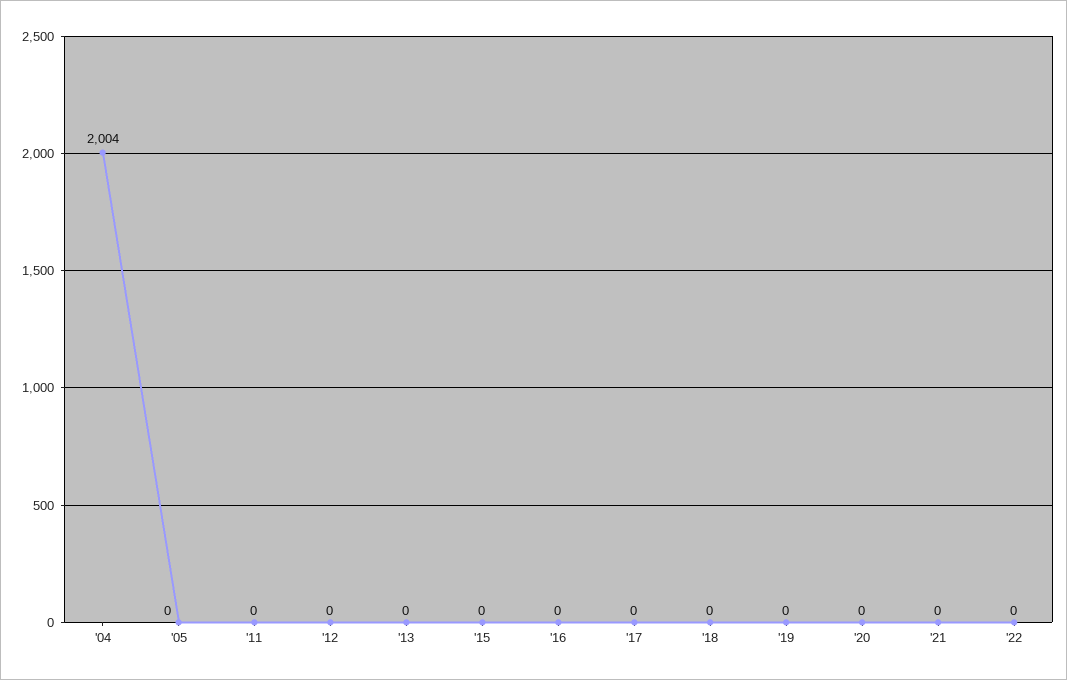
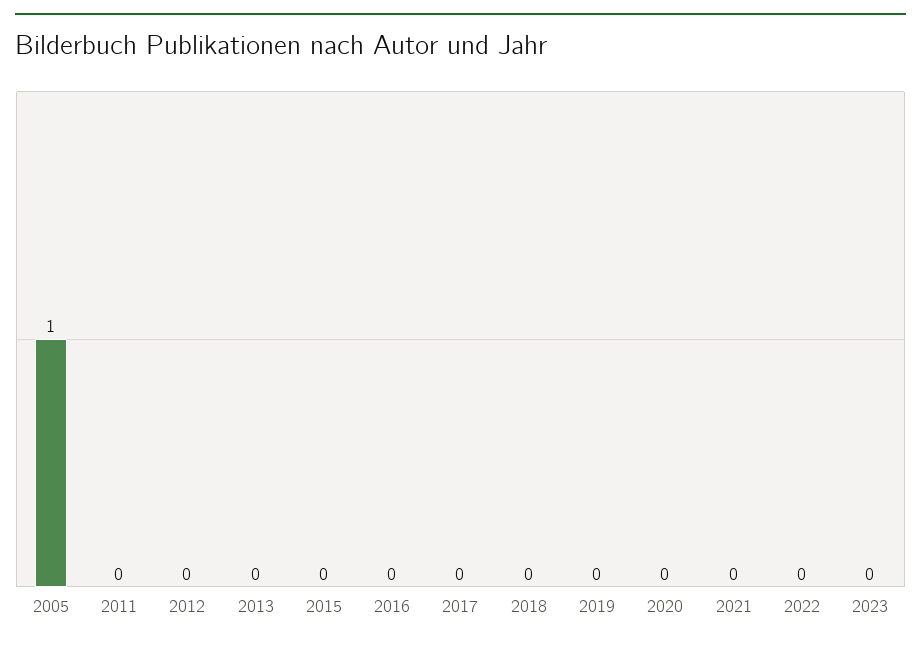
'04: 2004 -> none
'05: 0 -> 1
2023: none -> 0

